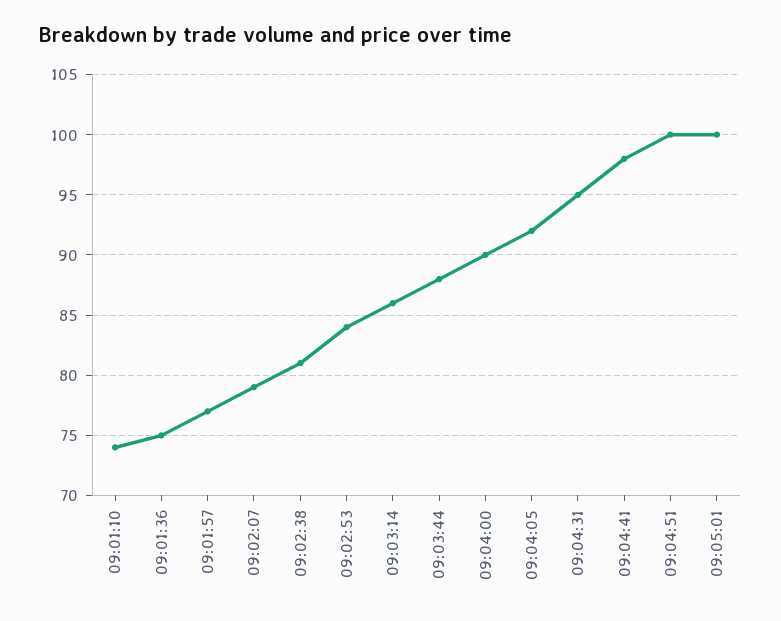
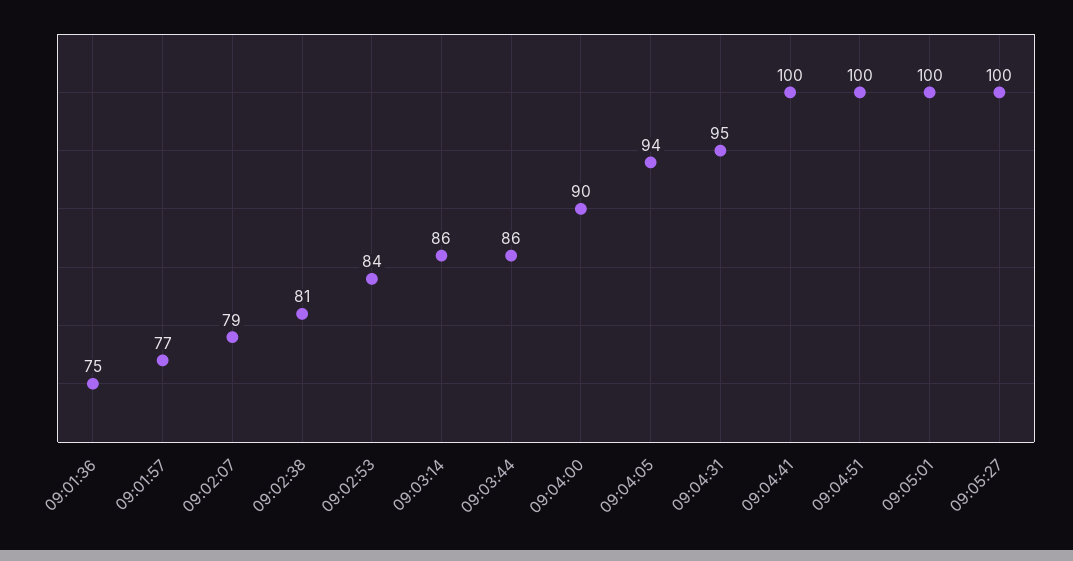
09:01:10: 74 -> none
09:03:44: 88 -> 86
09:04:05: 92 -> 94
09:04:41: 98 -> 100
09:05:27: none -> 100

